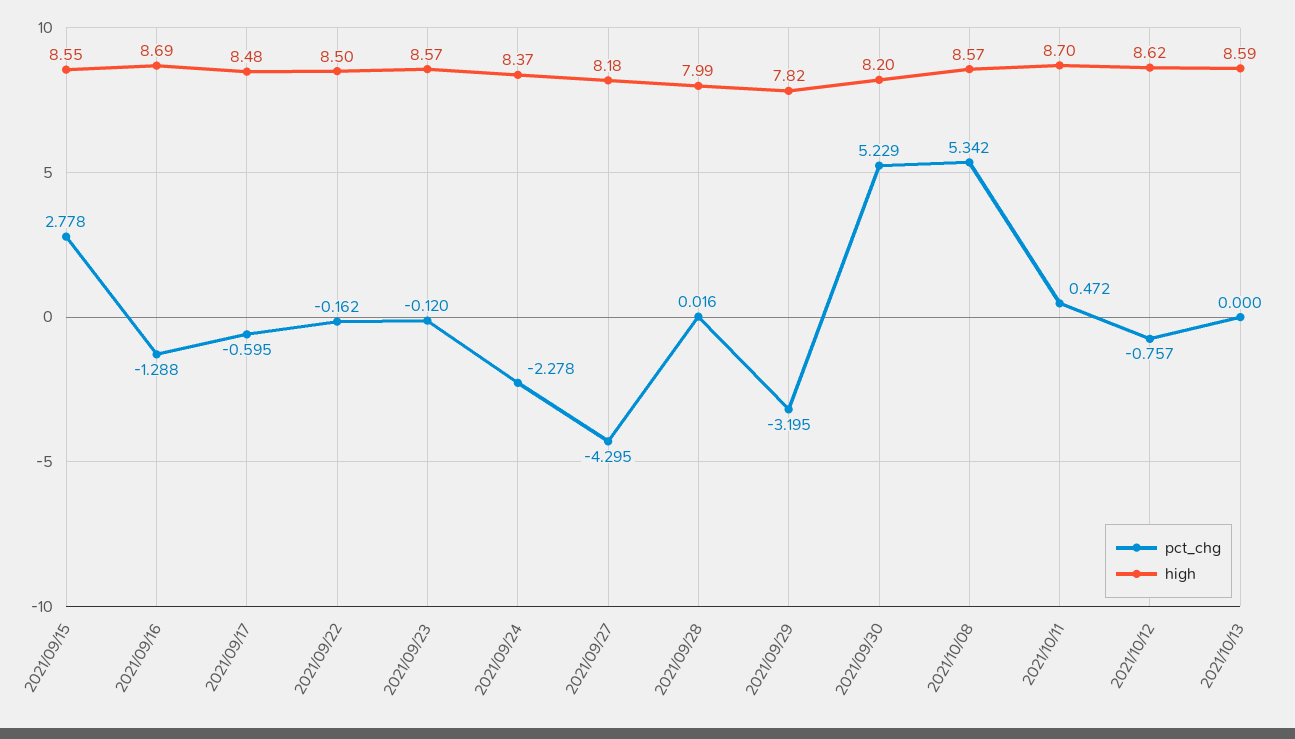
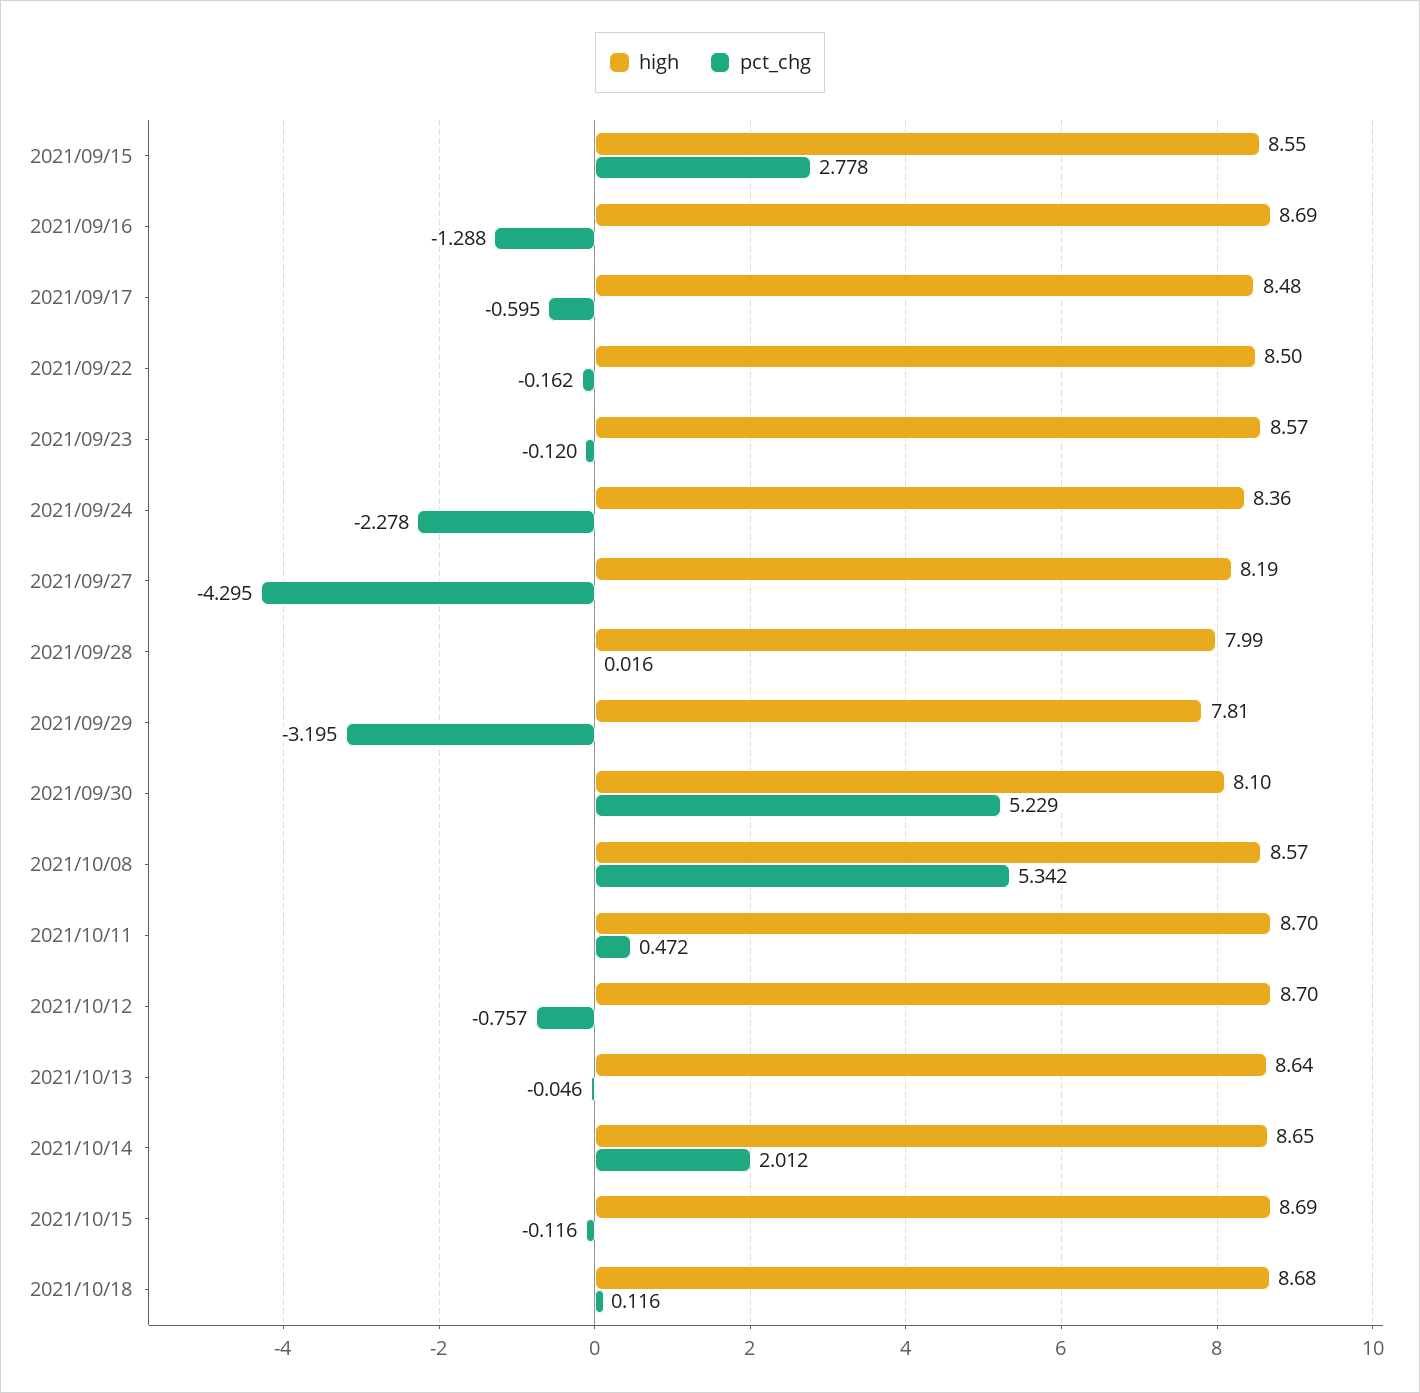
high, 2021/09/24: 8.37 -> 8.36
high, 2021/09/27: 8.18 -> 8.19
high, 2021/09/29: 7.82 -> 7.81
high, 2021/09/30: 8.2 -> 8.1
high, 2021/10/12: 8.62 -> 8.7
pct_chg, 2021/10/13: 0 -> -0.046
high, 2021/10/13: 8.59 -> 8.64
high, 2021/10/14: none -> 8.65
pct_chg, 2021/10/14: none -> 2.012
high, 2021/10/15: none -> 8.69
pct_chg, 2021/10/15: none -> -0.116
high, 2021/10/18: none -> 8.68
pct_chg, 2021/10/18: none -> 0.116

